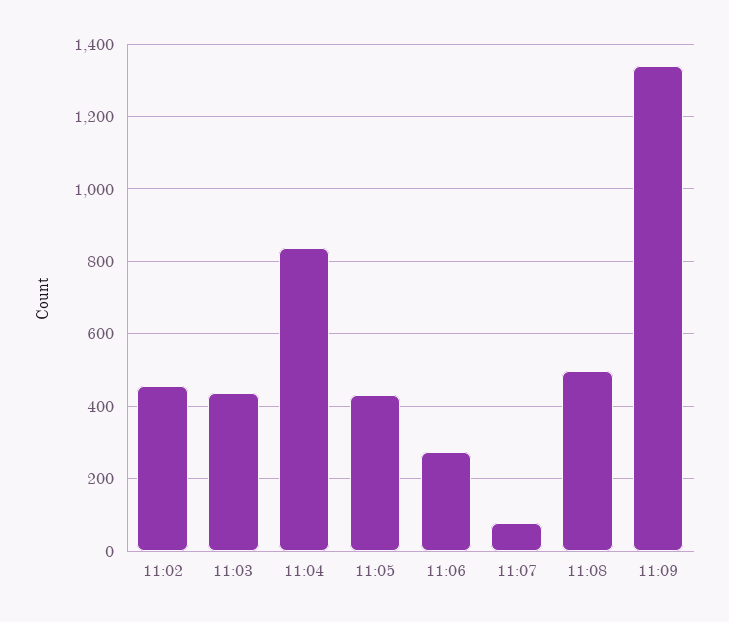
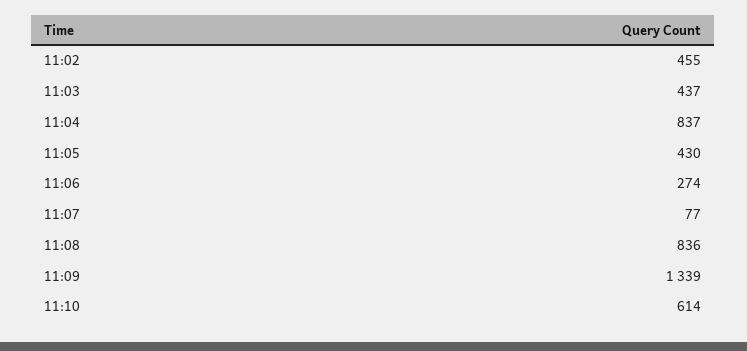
11:08: 500 -> 836
11:10: none -> 614

